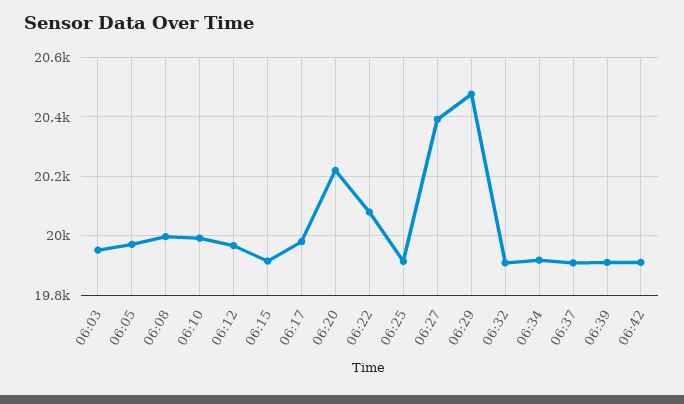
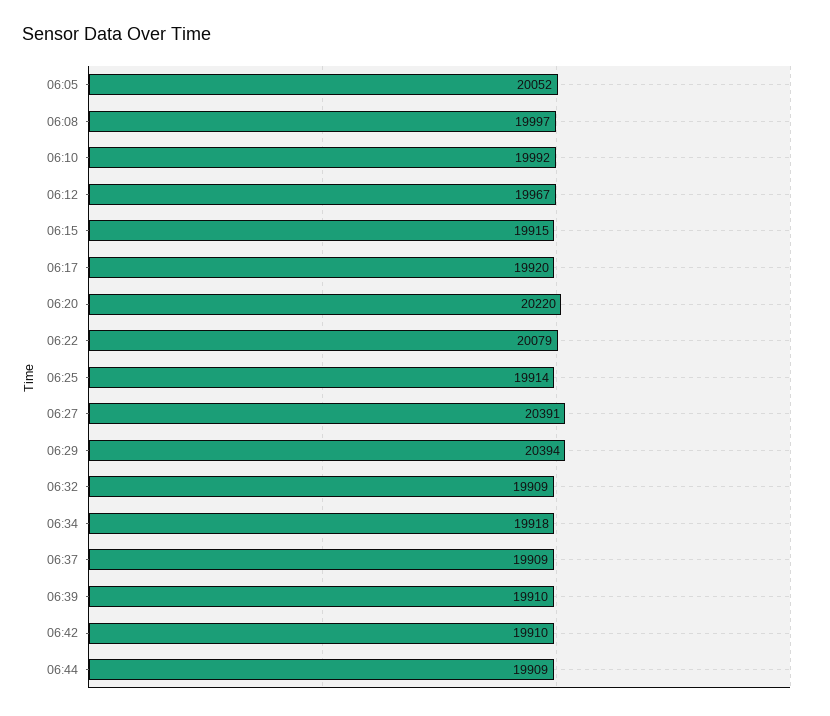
06:03: 19950 -> none
06:05: 19975 -> 20052
06:17: 19975 -> 19920
06:29: 20475 -> 20394
06:44: none -> 19909

